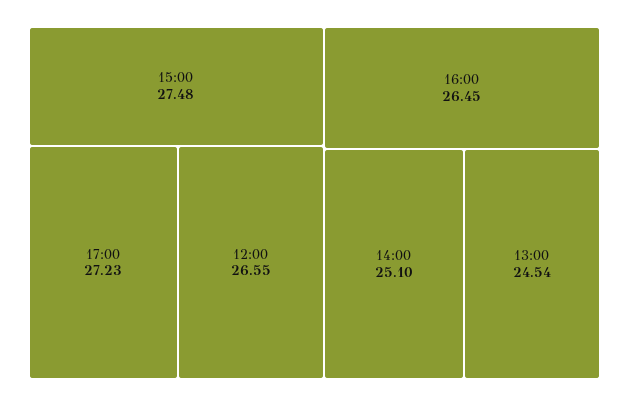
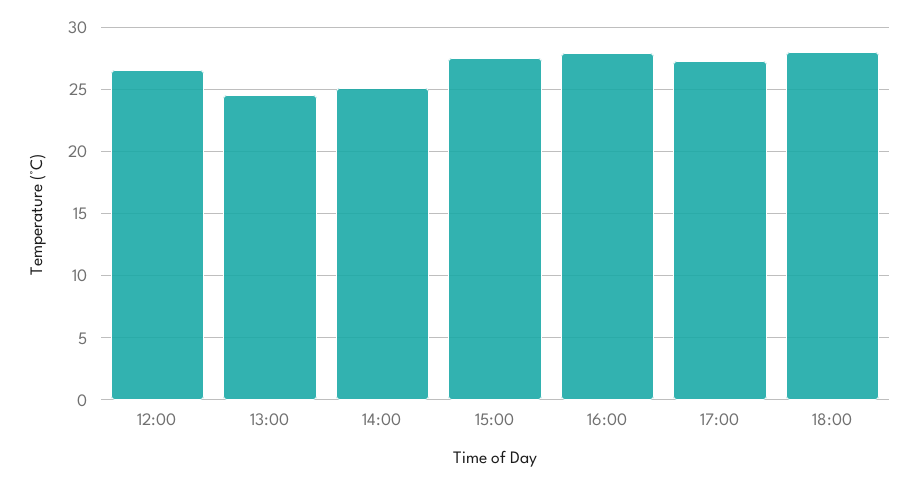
16:00: 26.45 -> 28
18:00: none -> 28

